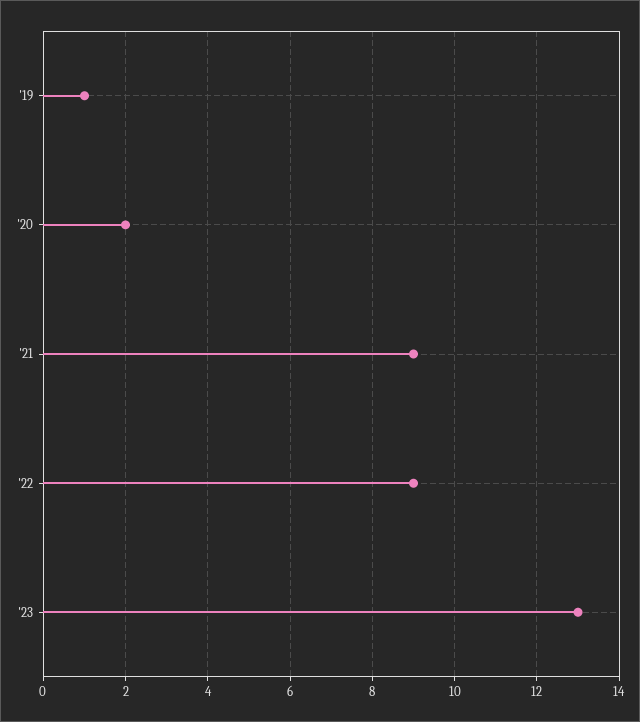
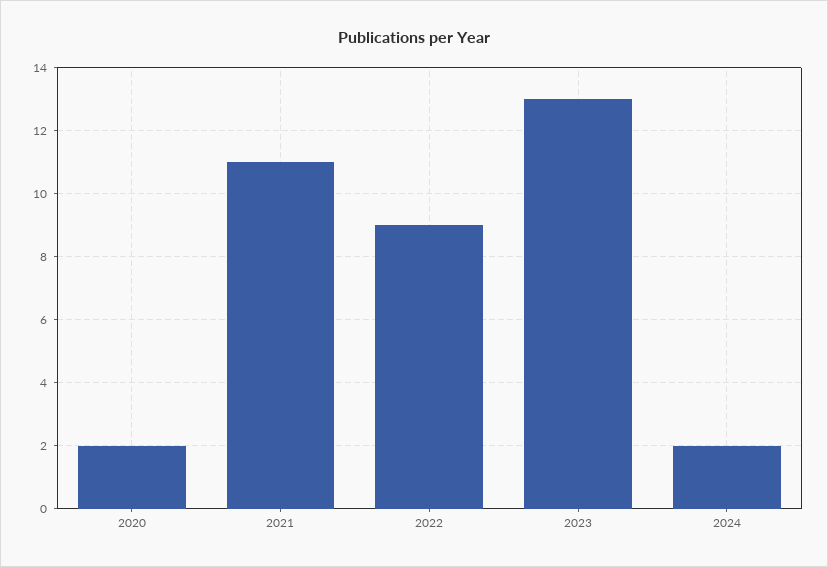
'19: 1 -> none
'21: 9 -> 11
2024: none -> 2

